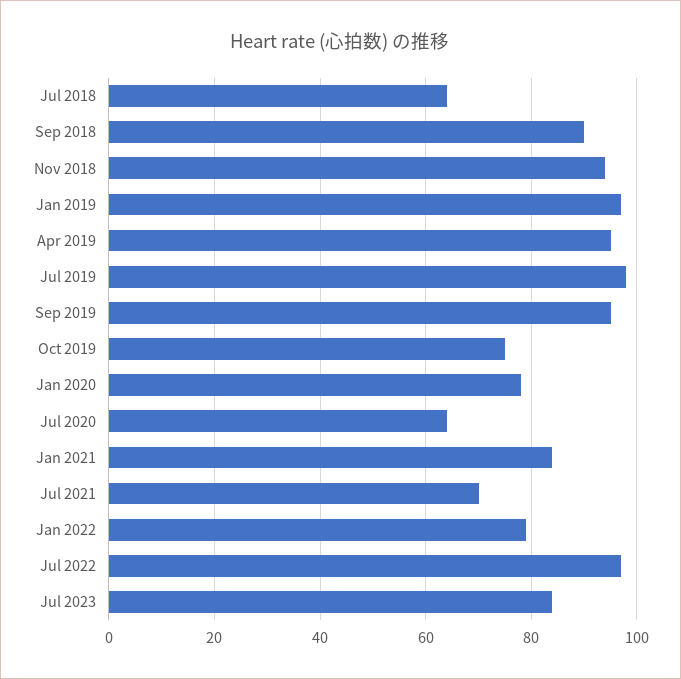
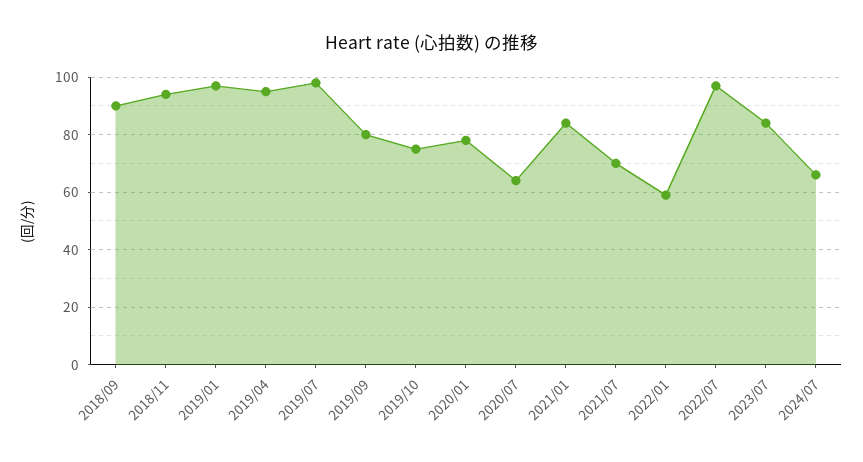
Jul 2018: 65 -> none
Sep 2019: 95 -> 80
Jan 2022: 80 -> 60
2024/07: none -> 65

